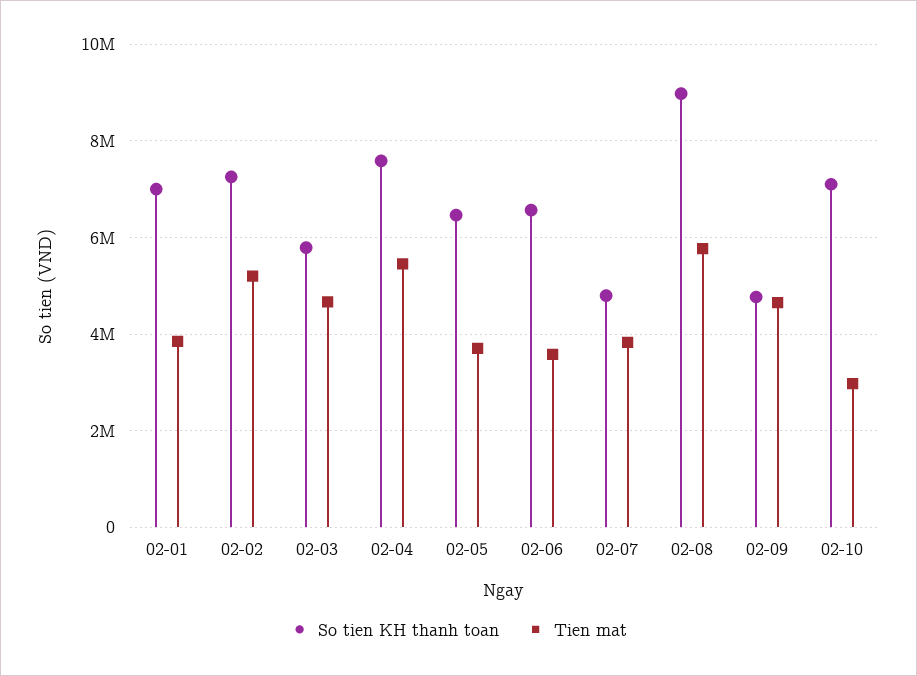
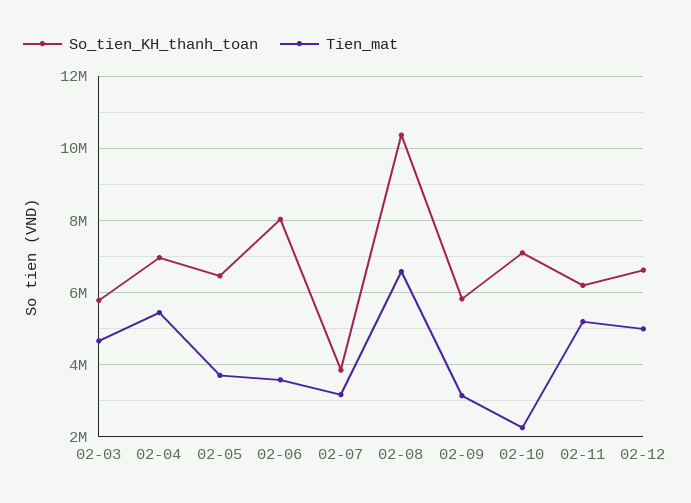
So tien KH thanh toan, 02-01: 7000000 -> none
Tien mat, 02-01: 3800000 -> none
So tien KH thanh toan, 02-02: 7200000 -> none
Tien mat, 02-02: 5200000 -> none
So tien KH thanh toan, 02-04: 7600000 -> 7000000
So tien KH thanh toan, 02-06: 6600000 -> 8000000
So tien KH thanh toan, 02-07: 4800000 -> 3800000
Tien mat, 02-07: 3800000 -> 3200000
So tien KH thanh toan, 02-08: 9000000 -> 10400000
Tien mat, 02-08: 5800000 -> 6600000
So tien KH thanh toan, 02-09: 4800000 -> 5800000
Tien mat, 02-09: 4600000 -> 3200000
Tien mat, 02-10: 3000000 -> 2200000
So tien KH thanh toan, 02-11: none -> 6200000
Tien mat, 02-11: none -> 5200000
So tien KH thanh toan, 02-12: none -> 6600000
Tien mat, 02-12: none -> 5000000

